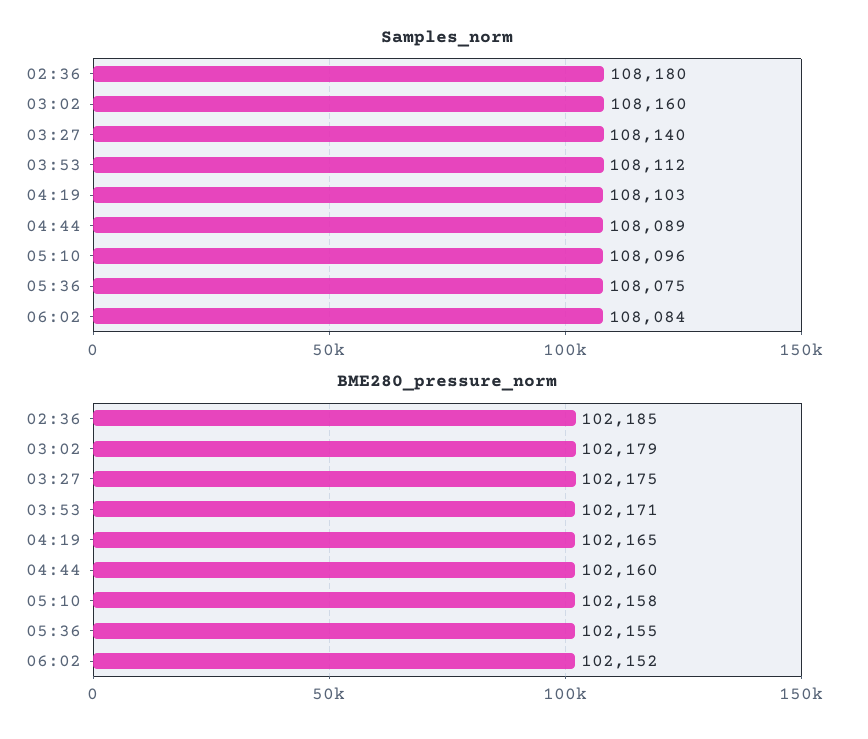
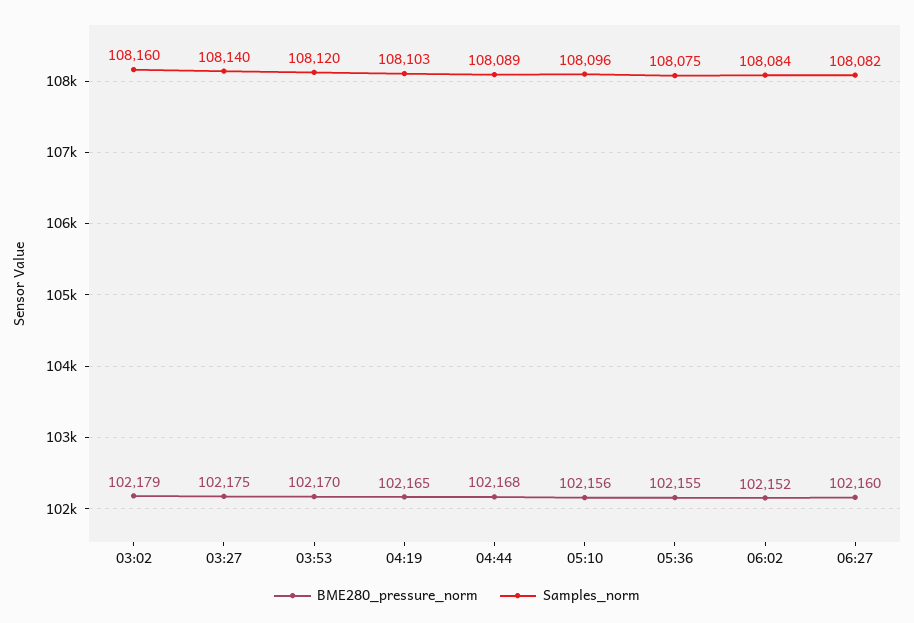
Samples_norm, 02:36: 108180 -> none
Samples_norm, 03:53: 108112 -> 108120
BME280_pressure_norm, 02:36: 102185 -> none
BME280_pressure_norm, 03:53: 102171 -> 102170
BME280_pressure_norm, 04:44: 102160 -> 102168
BME280_pressure_norm, 05:10: 102158 -> 102156
BME280_pressure_norm, 06:27: none -> 102160
Samples_norm, 06:27: none -> 108082

